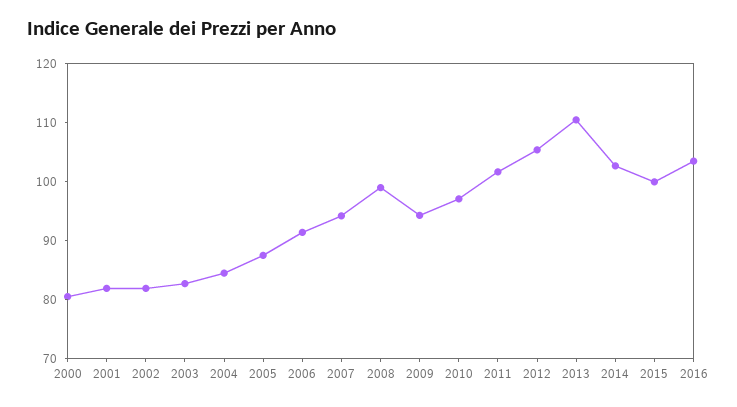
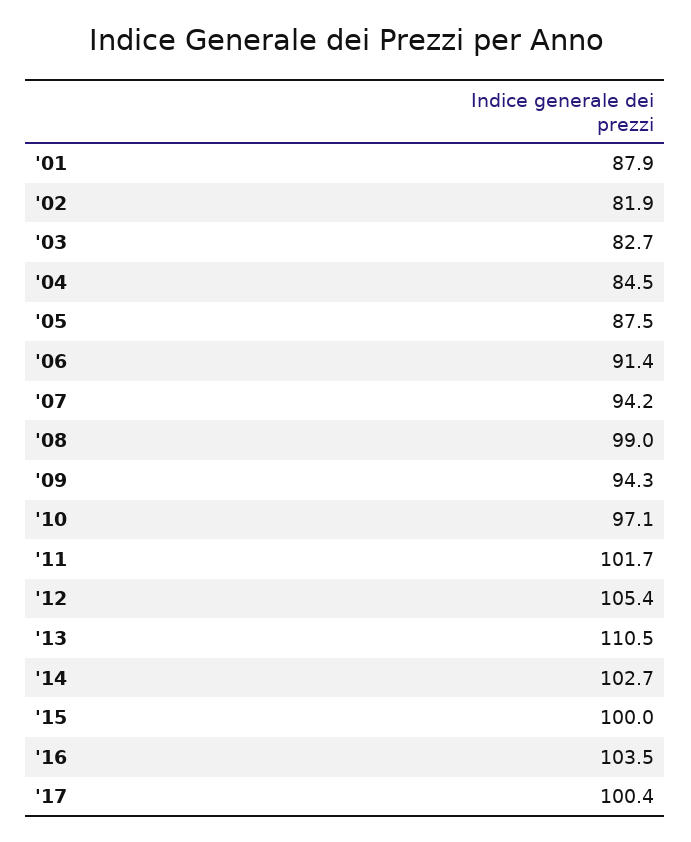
2000: 80 -> none
2001: 82 -> 87.9
'17: none -> 100.4

